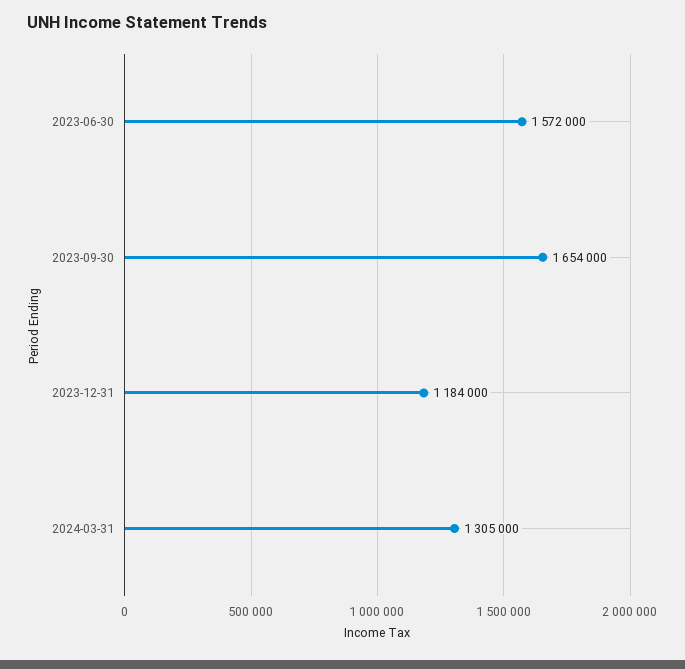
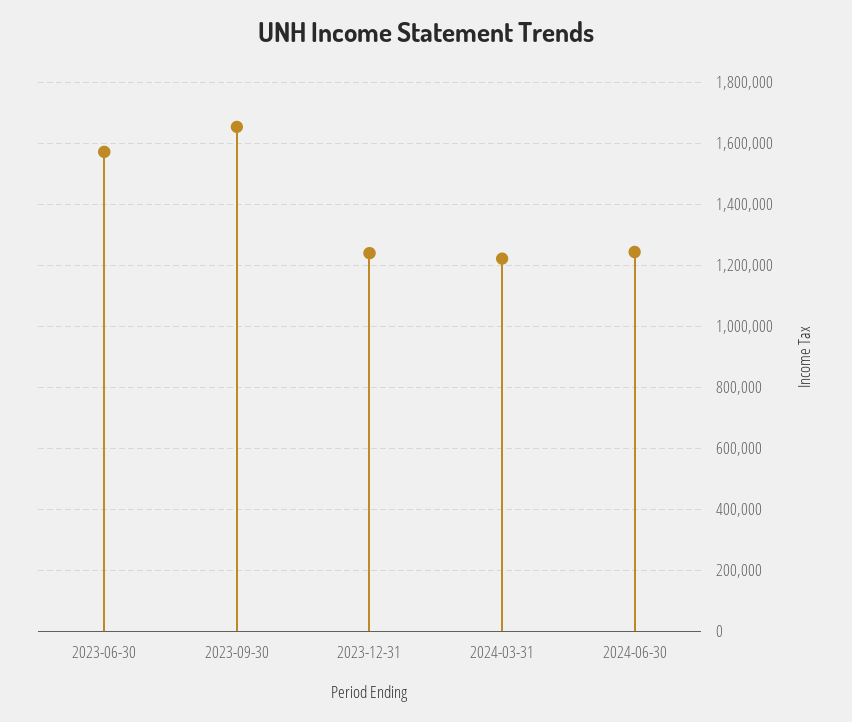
2023-12-31: 1184000 -> 1240000
2024-03-31: 1305000 -> 1220000
2024-06-30: none -> 1240000

